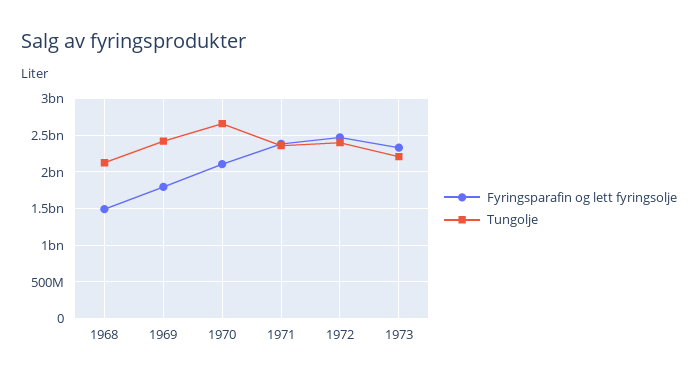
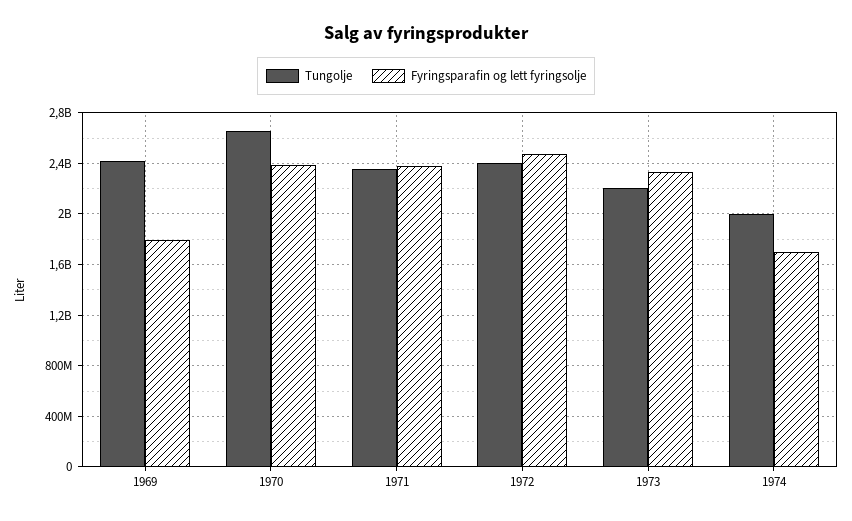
Fyringsparafin og lett fyringsolje, 1968: 1500000000 -> none
Tungolje, 1968: 2100000000 -> none
Fyringsparafin og lett fyringsolje, 1970: 2100000000 -> 2400000000
Tungolje, 1974: none -> 2000000000
Fyringsparafin og lett fyringsolje, 1974: none -> 1700000000

